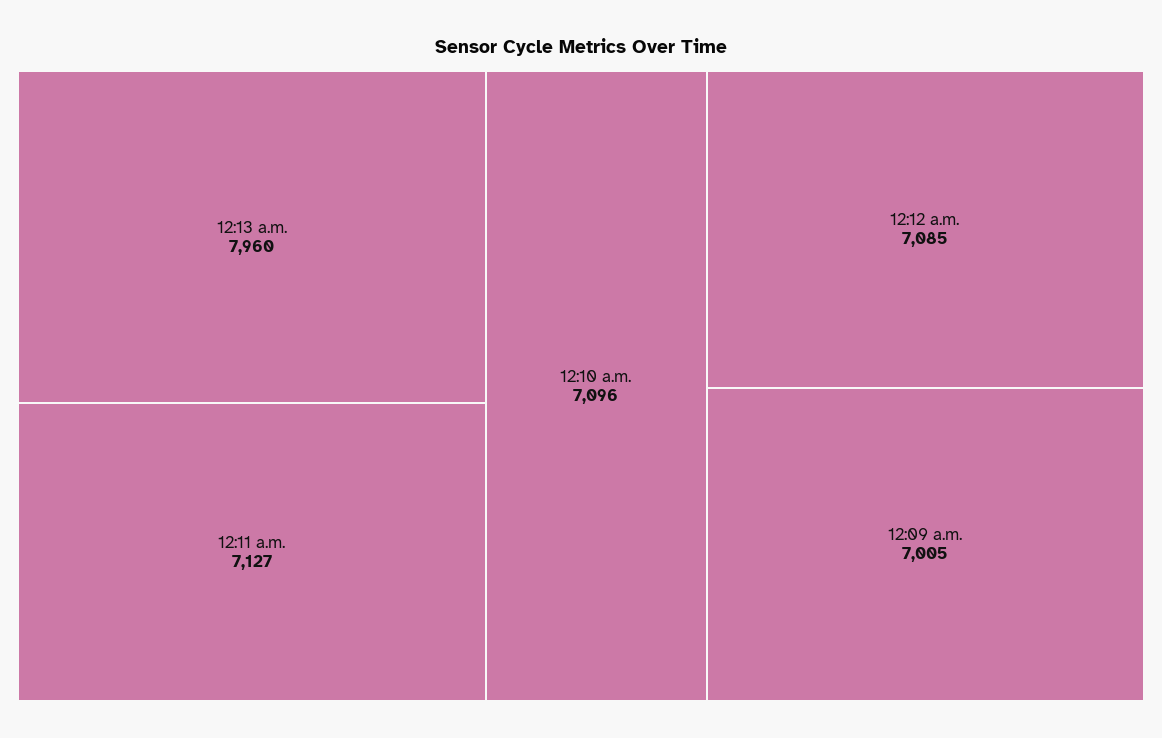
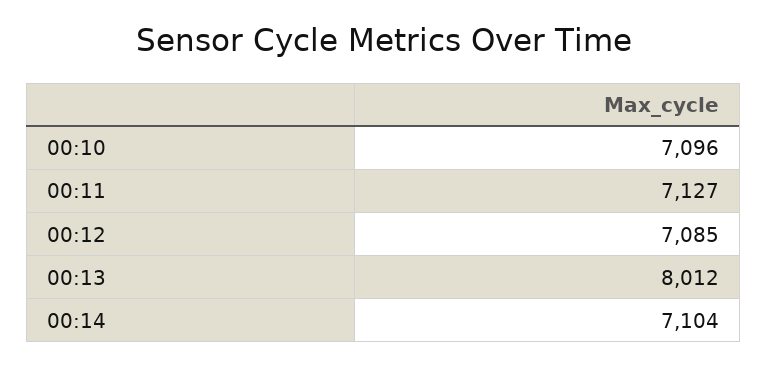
12:13 a.m.: 7960 -> 8012
12:09 a.m.: 7005 -> none
00:14: none -> 7104

